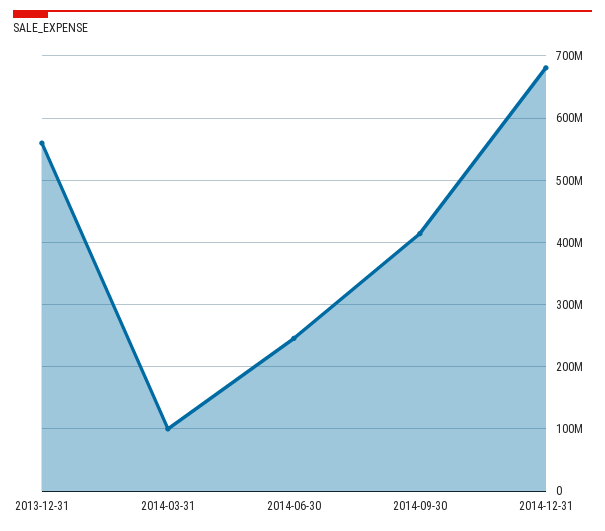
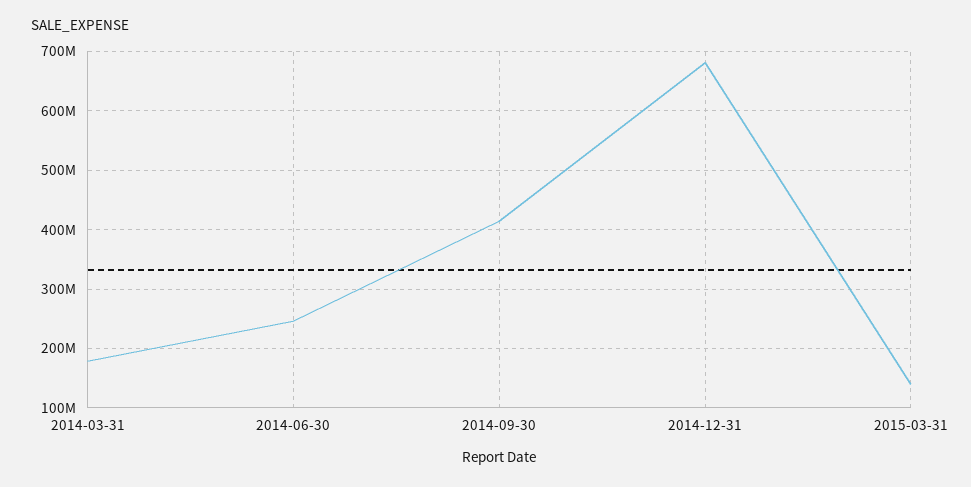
2013-12-31: 560000000 -> none
2014-03-31: 100000000 -> 180000000
2015-03-31: none -> 140000000

